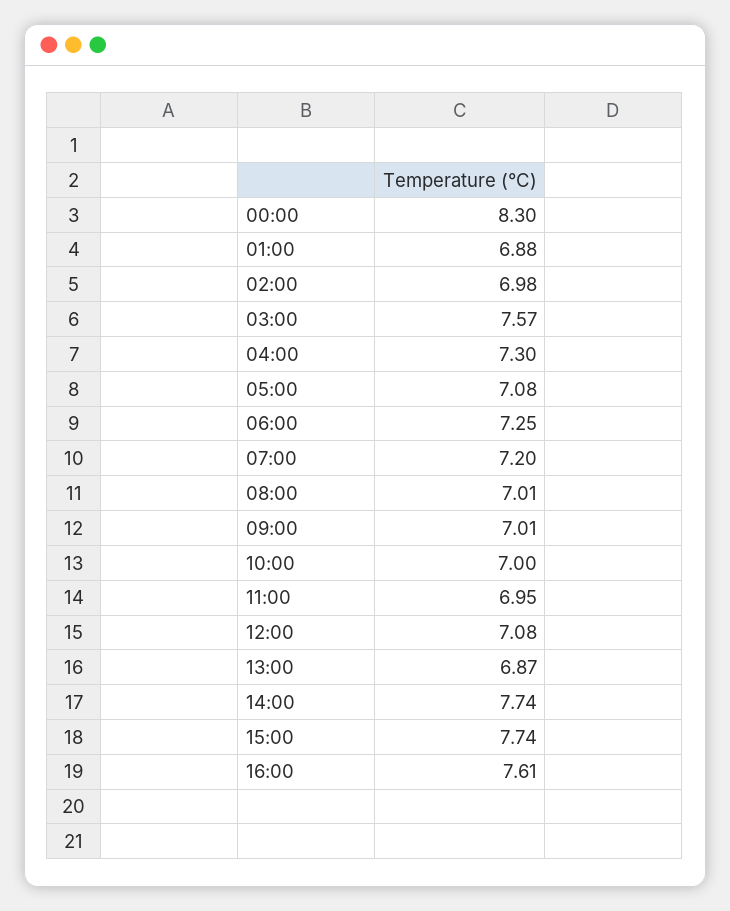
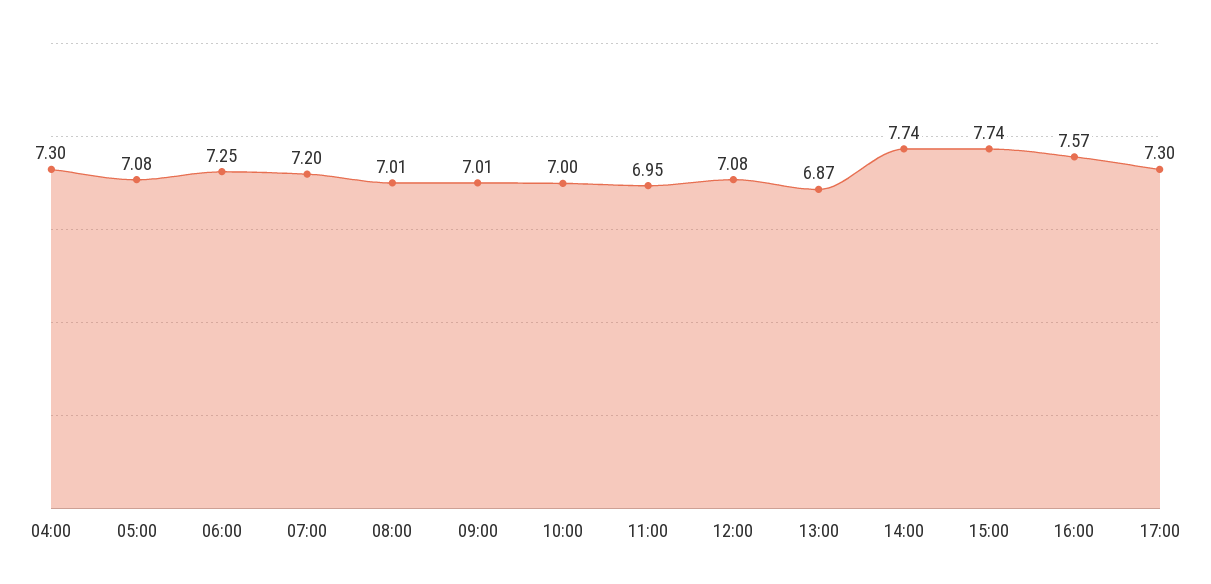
00:00: 8.3 -> none
01:00: 6.88 -> none
02:00: 6.98 -> none
03:00: 7.57 -> none
16:00: 7.61 -> 7.57
17:00: none -> 7.3

